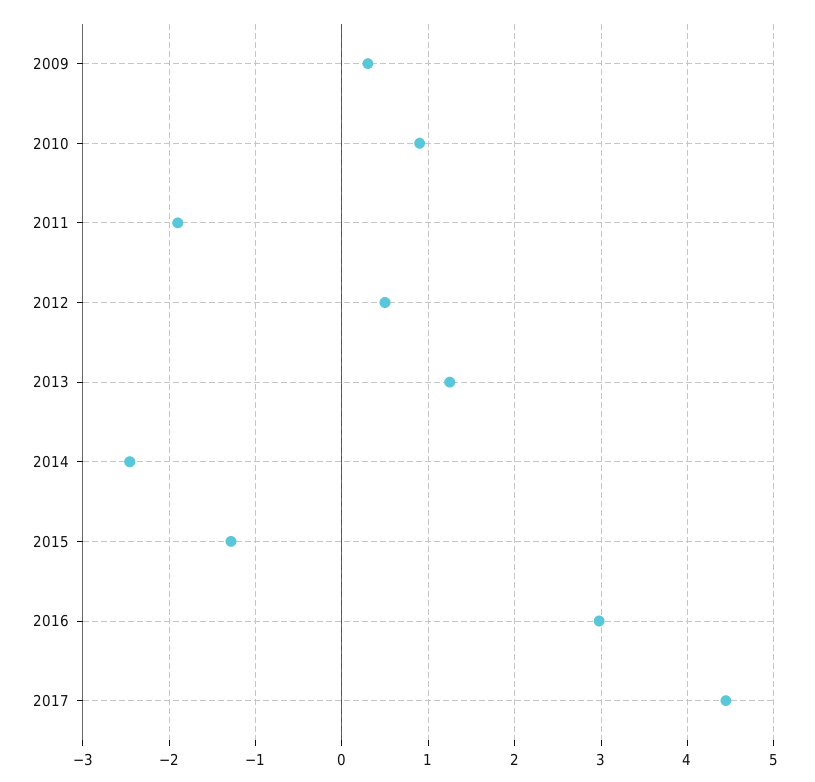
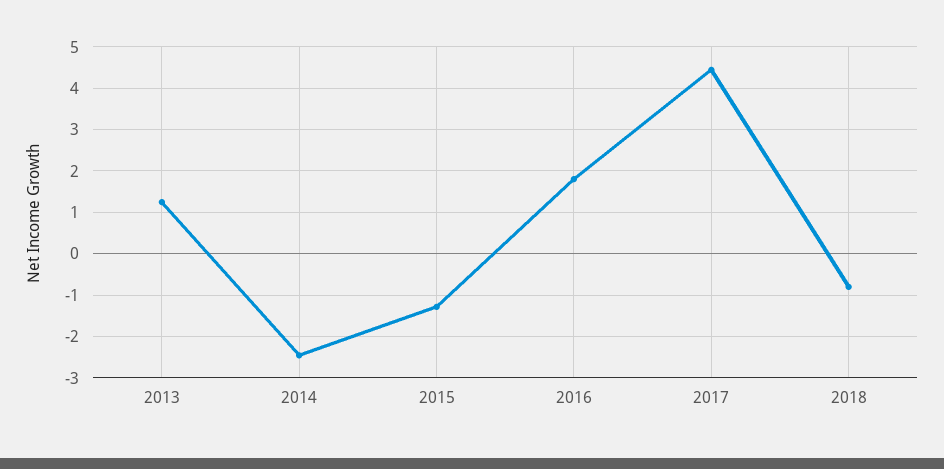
2009: 0.3 -> none
2010: 0.9 -> none
2011: -1.9 -> none
2012: 0.5 -> none
2016: 3 -> 1.8
2018: none -> -0.8

